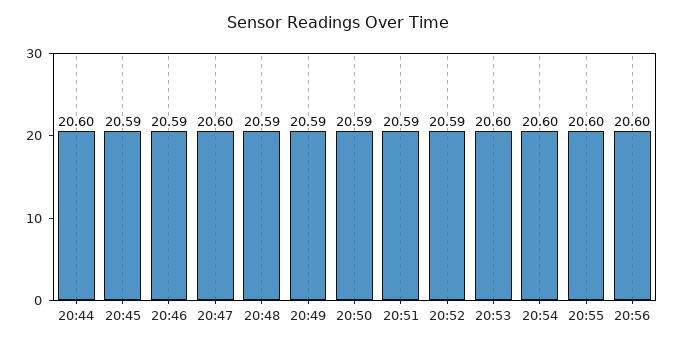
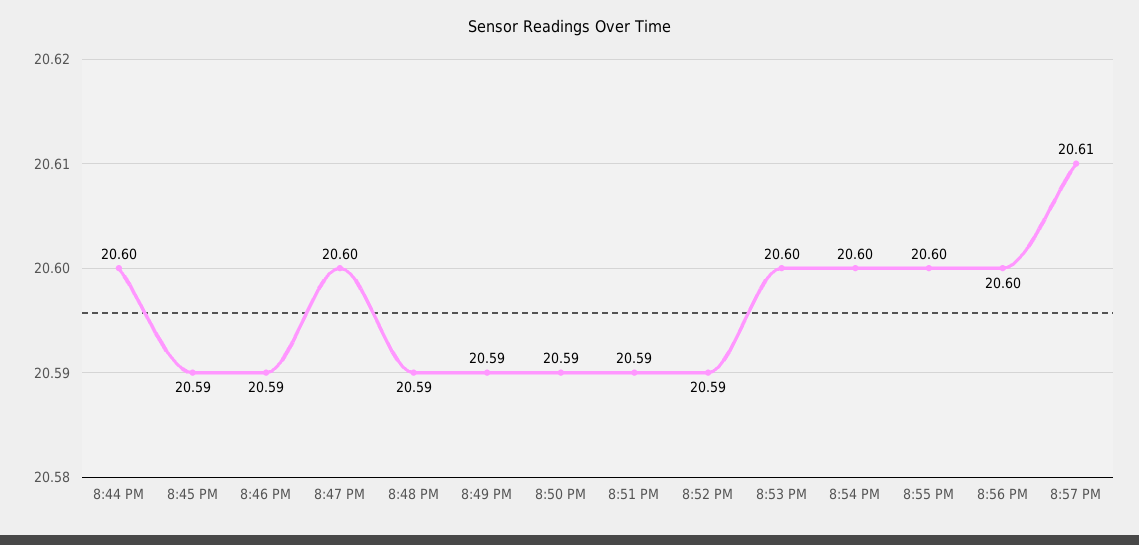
8:57 PM: none -> 20.61

